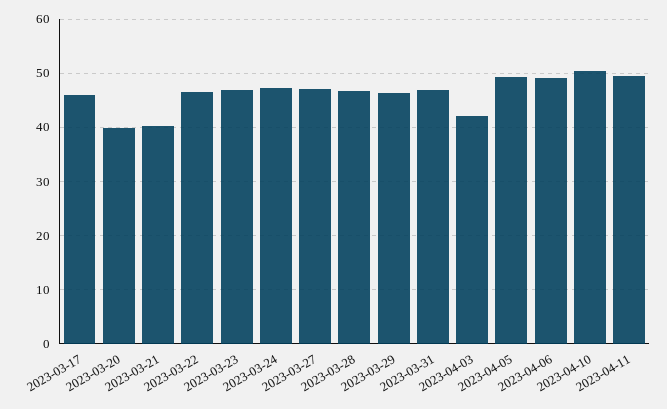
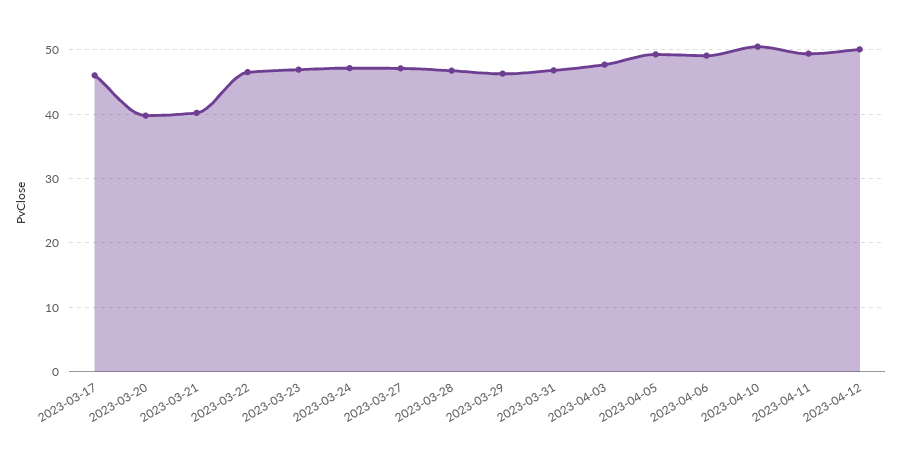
2023-04-03: 42 -> 48
2023-04-12: none -> 50

